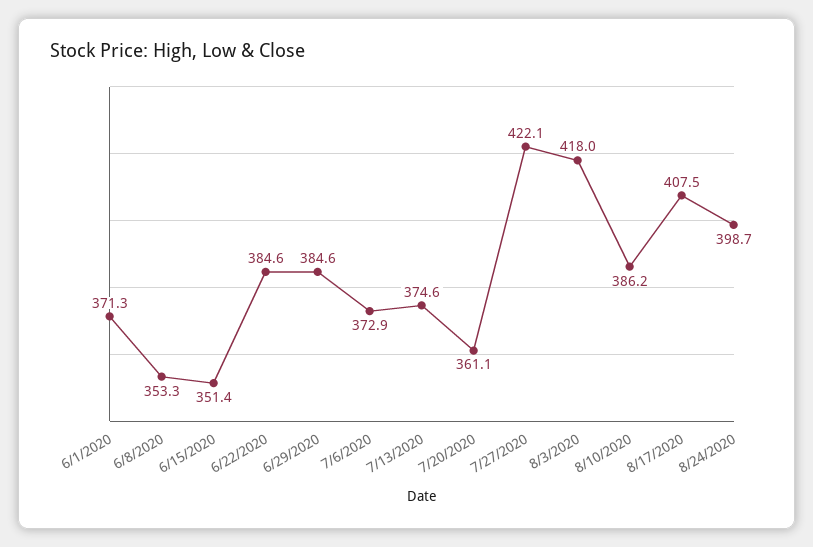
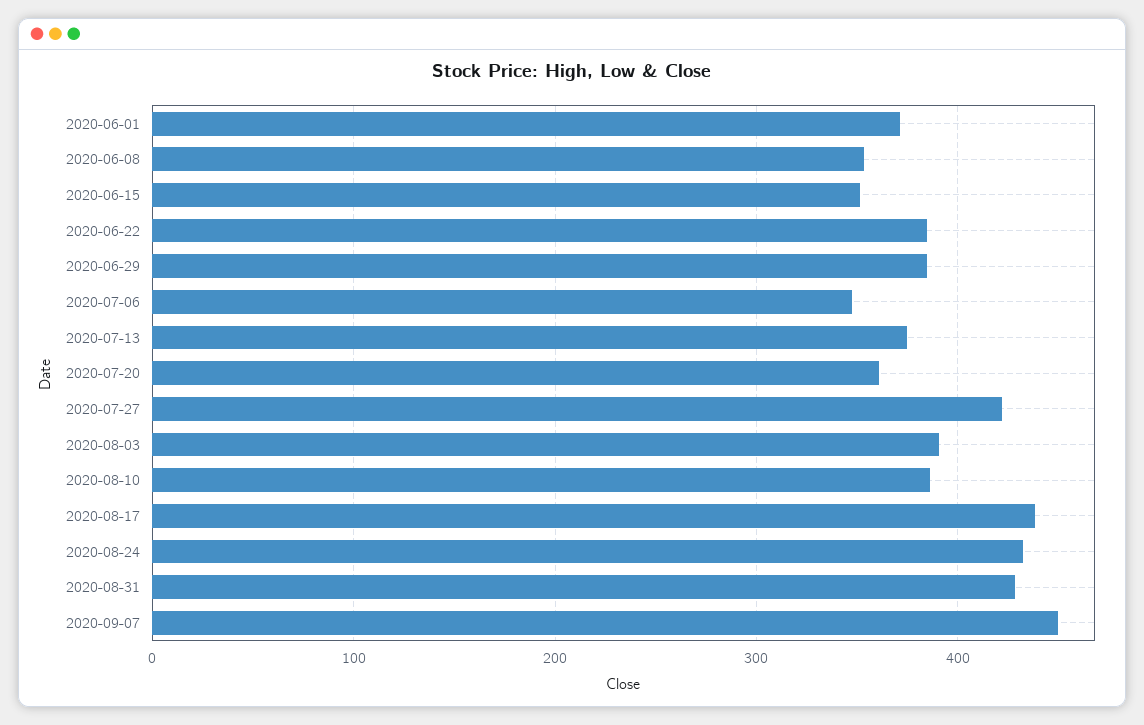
7/6/2020: 372.9 -> 350
8/3/2020: 418 -> 390
8/17/2020: 407.5 -> 440
8/24/2020: 398.7 -> 430
2020-08-31: none -> 430
2020-09-07: none -> 450

